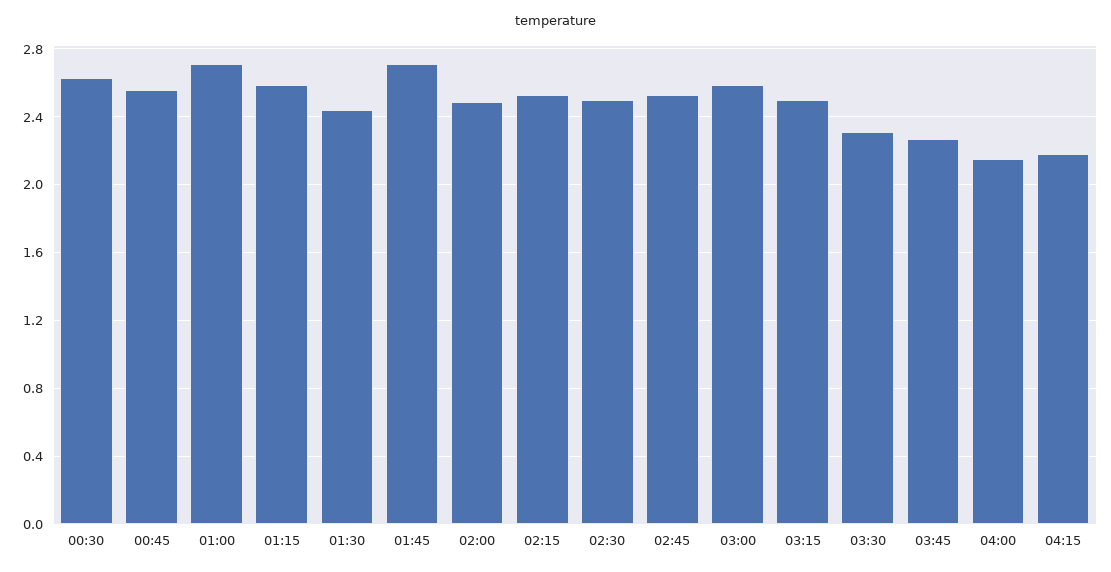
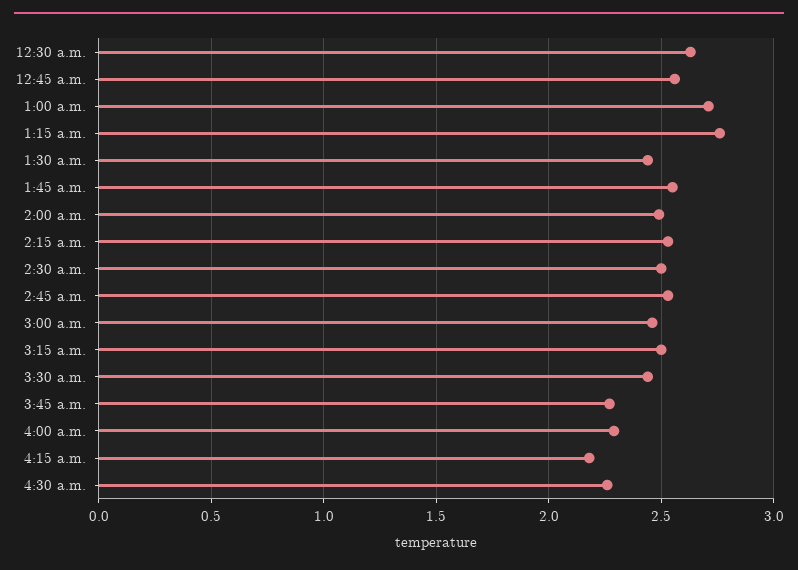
01:15: 2.6 -> 2.75
01:45: 2.7 -> 2.55
03:00: 2.6 -> 2.45
03:30: 2.3 -> 2.45
04:00: 2.15 -> 2.3
4:30 a.m.: none -> 2.25

